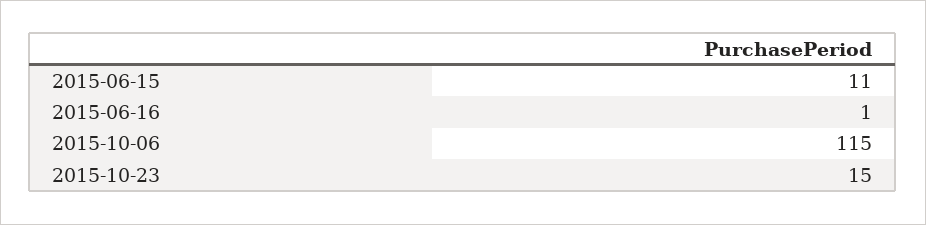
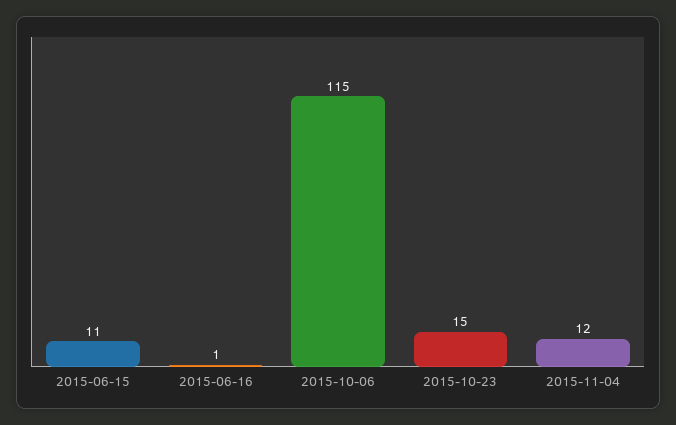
2015-11-04: none -> 12

